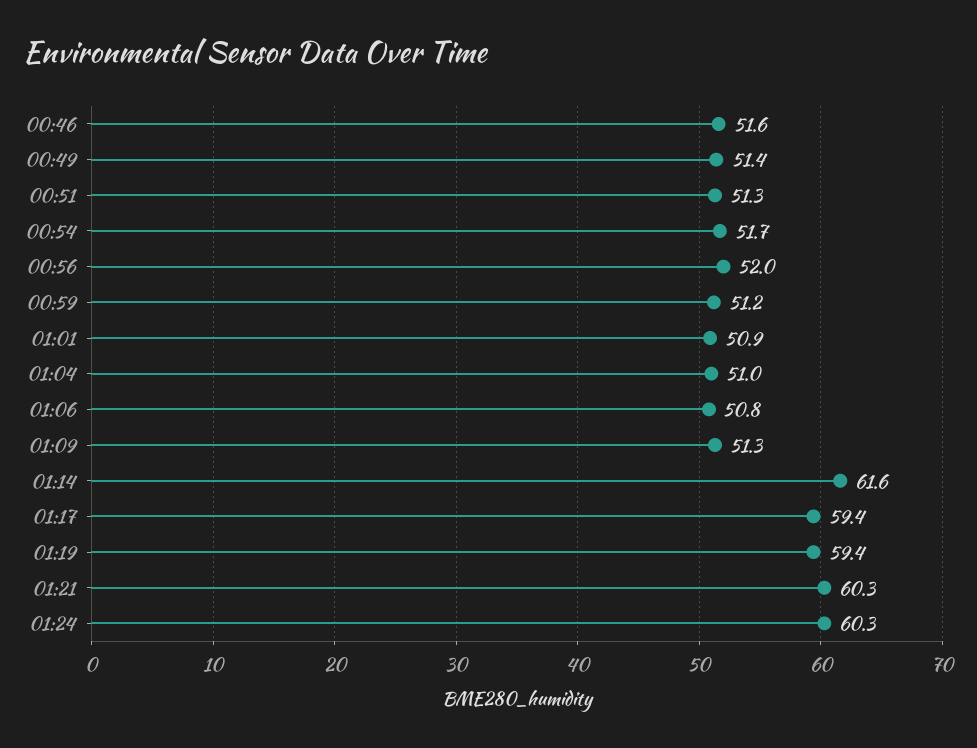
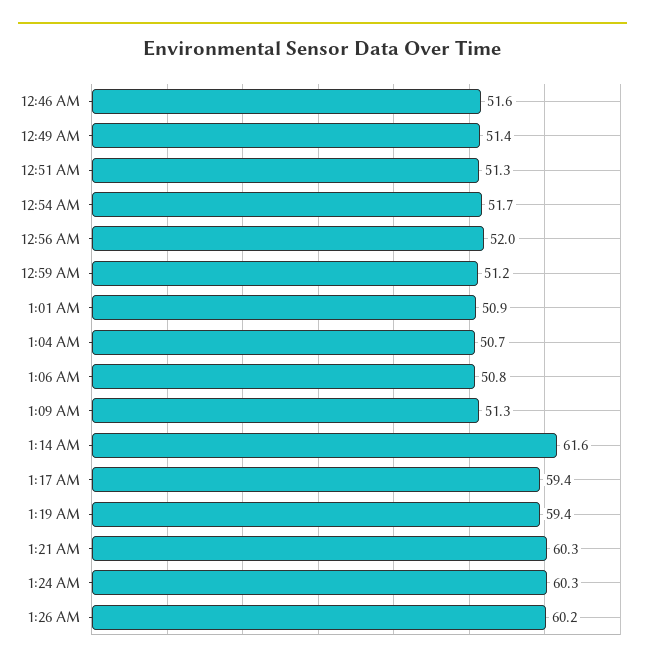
01:04: 51 -> 50.7
1:26 AM: none -> 60.2

